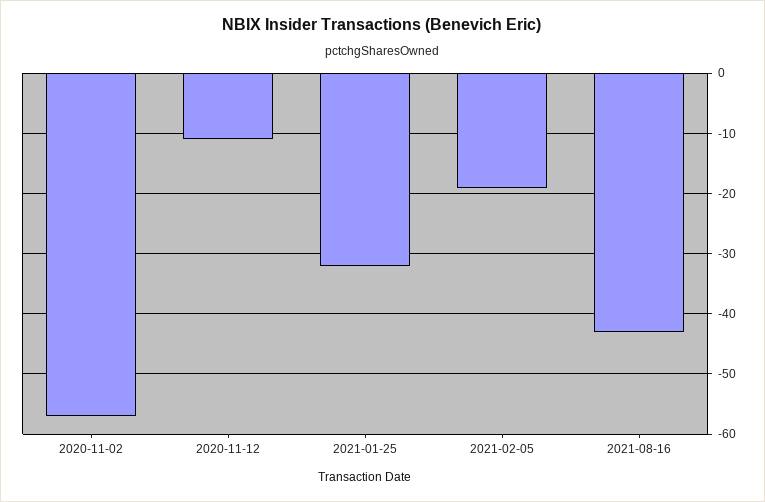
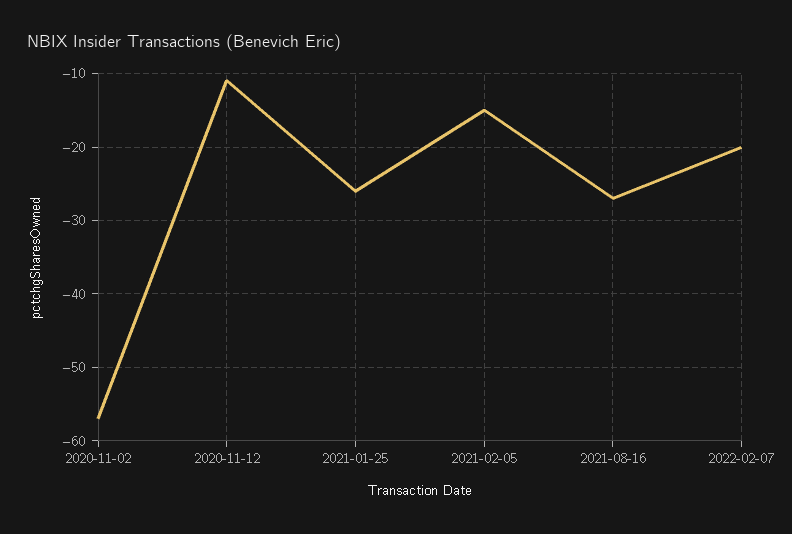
2021-01-25: -32 -> -26
2021-02-05: -19 -> -15
2021-08-16: -43 -> -27
2022-02-07: none -> -20

